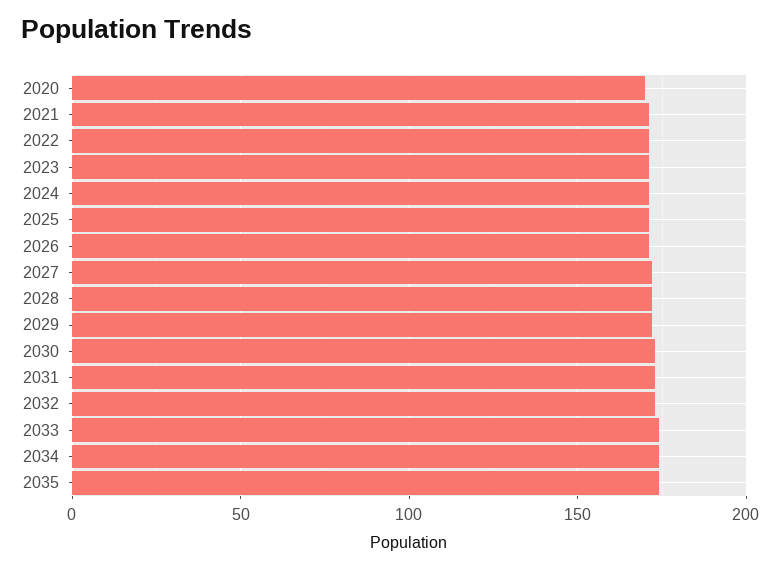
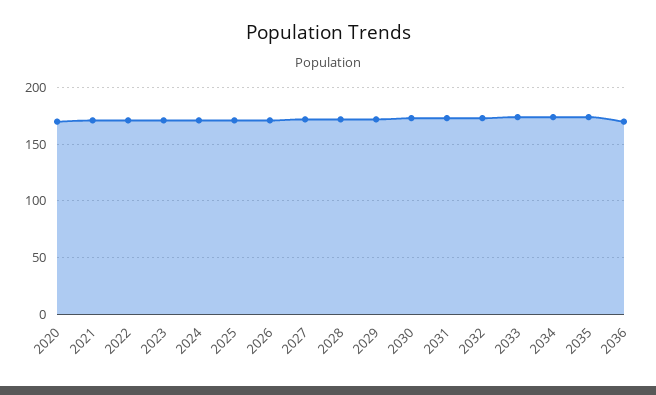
2036: none -> 170

